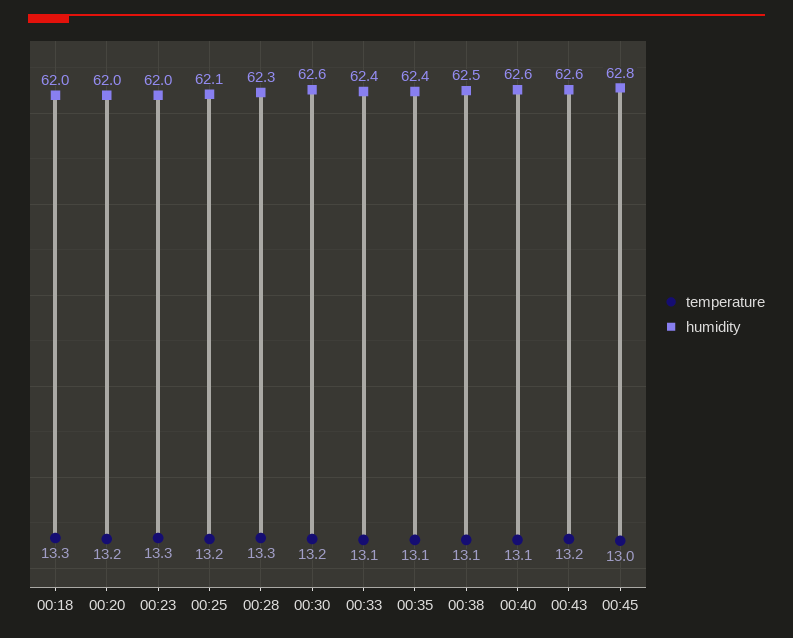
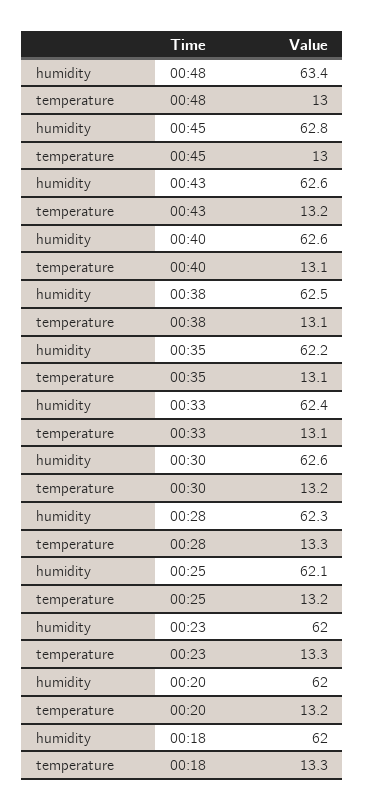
humidity, 00:35: 62.4 -> 62.2
humidity, 00:48: none -> 63.4
temperature, 00:48: none -> 13

